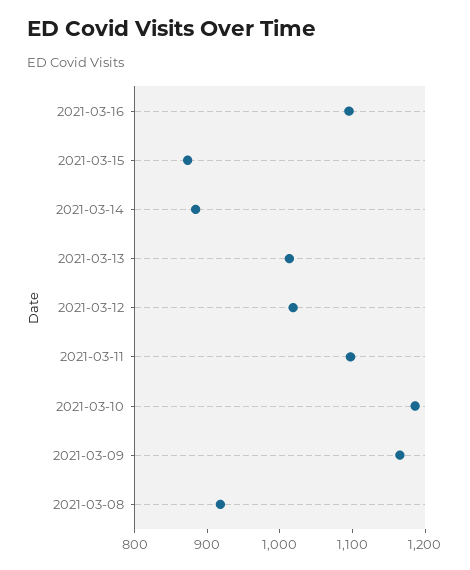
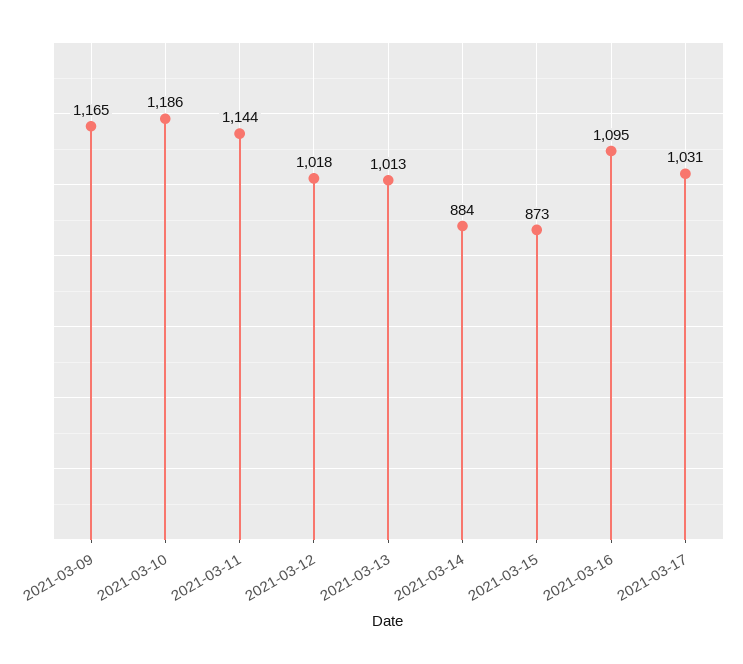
2021-03-11: 1100 -> 1144
2021-03-08: 920 -> none
2021-03-17: none -> 1031

